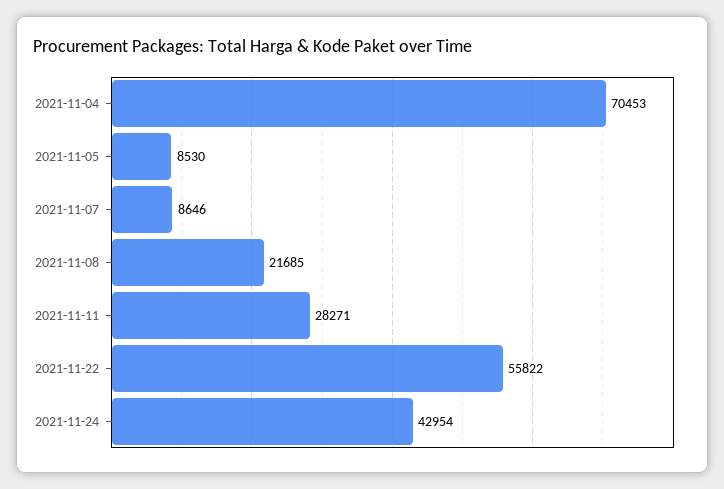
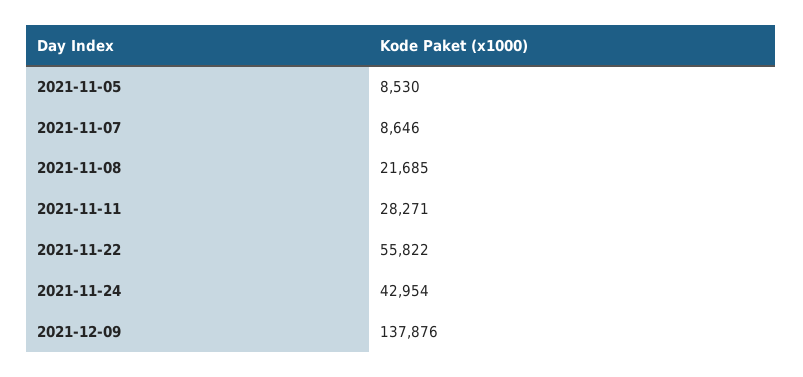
2021-11-04: 70453 -> none
2021-12-09: none -> 137876

